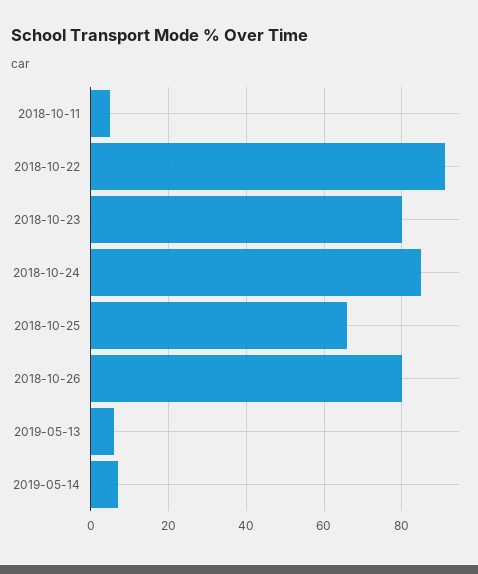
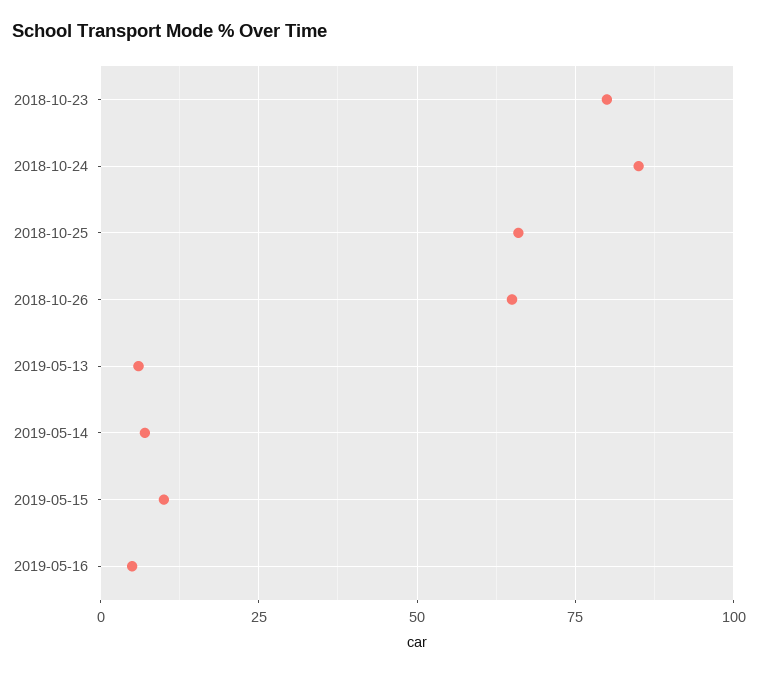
2018-10-11: 5 -> none
2018-10-22: 90 -> none
2018-10-26: 80 -> 65
2019-05-15: none -> 10
2019-05-16: none -> 5

